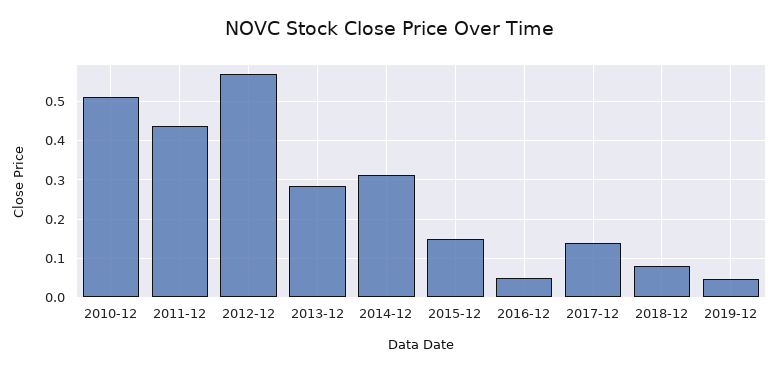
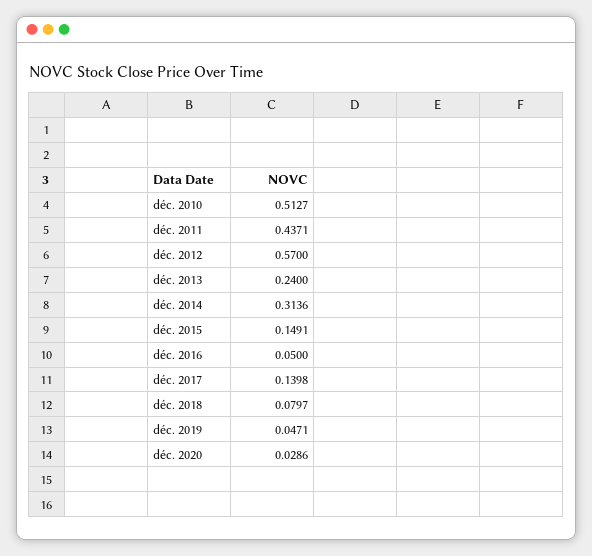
2013-12: 0.28 -> 0.24
déc. 2020: none -> 0.0286

